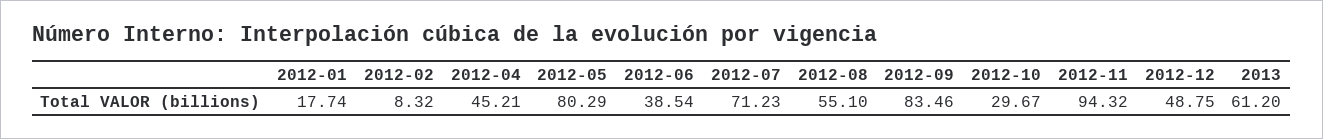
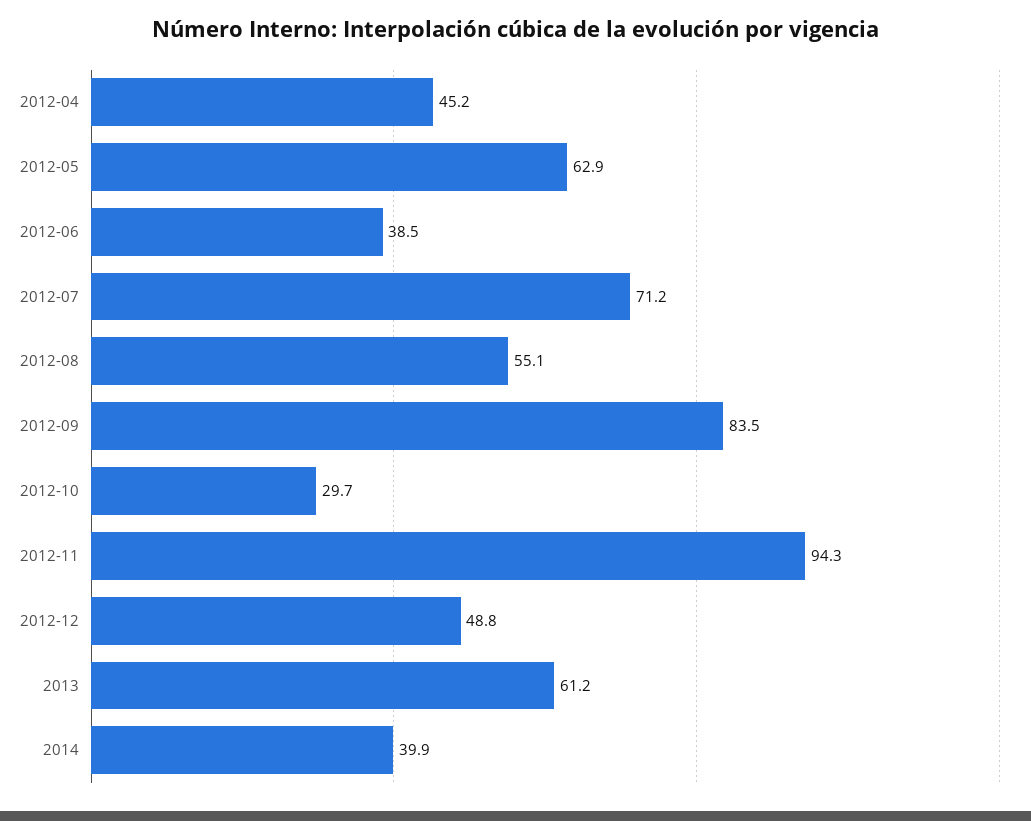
2012-01: 17.74 -> none
2012-02: 8.32 -> none
2012-05: 80.29 -> 62.9
2014: none -> 39.9

